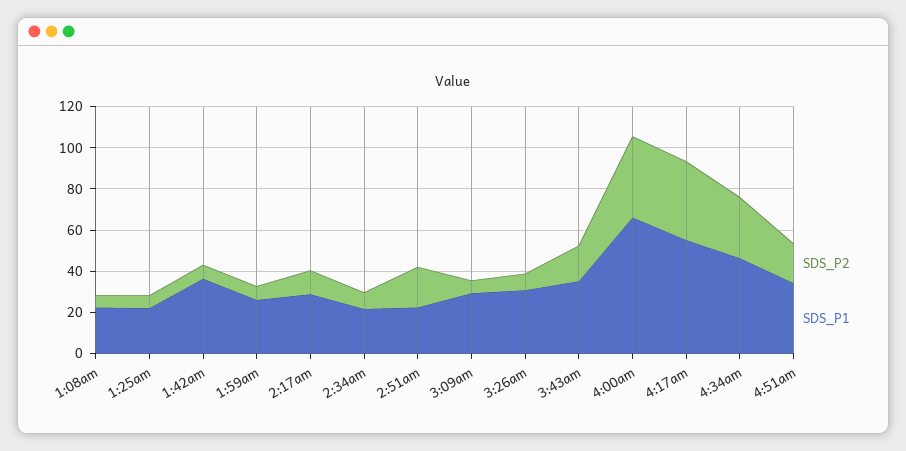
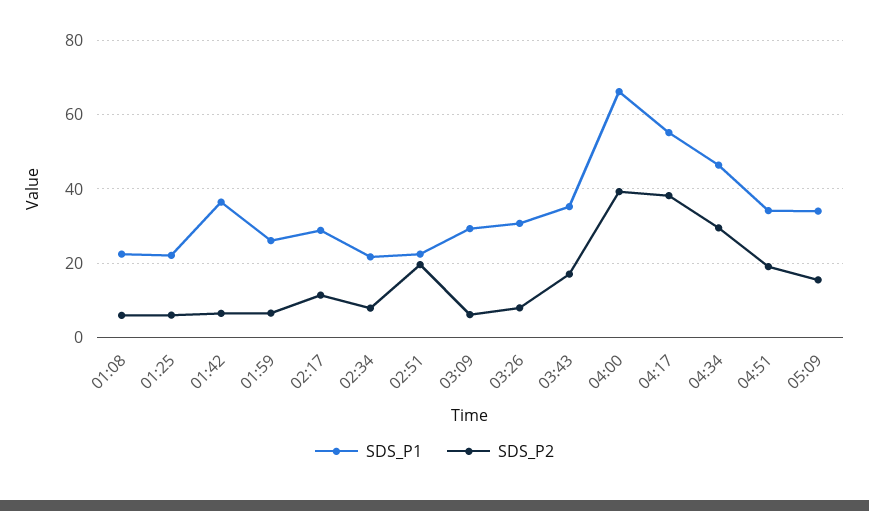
SDS_P1, 05:09: none -> 34
SDS_P2, 05:09: none -> 16

